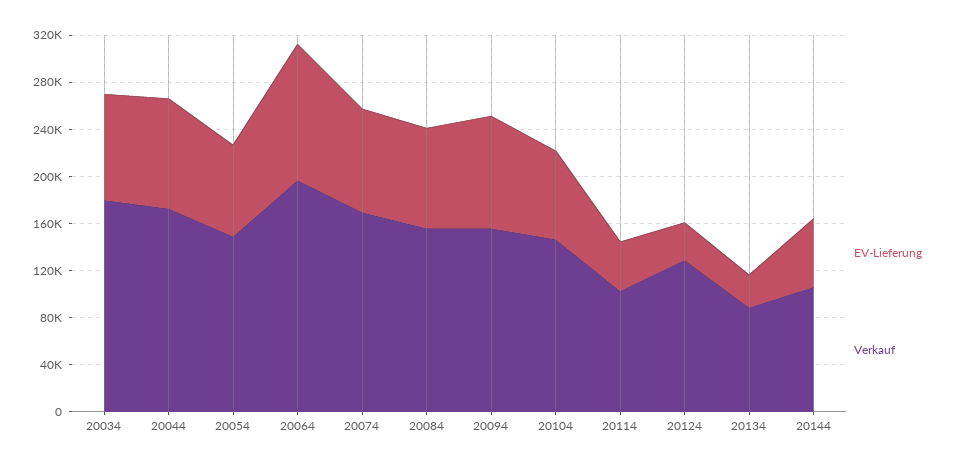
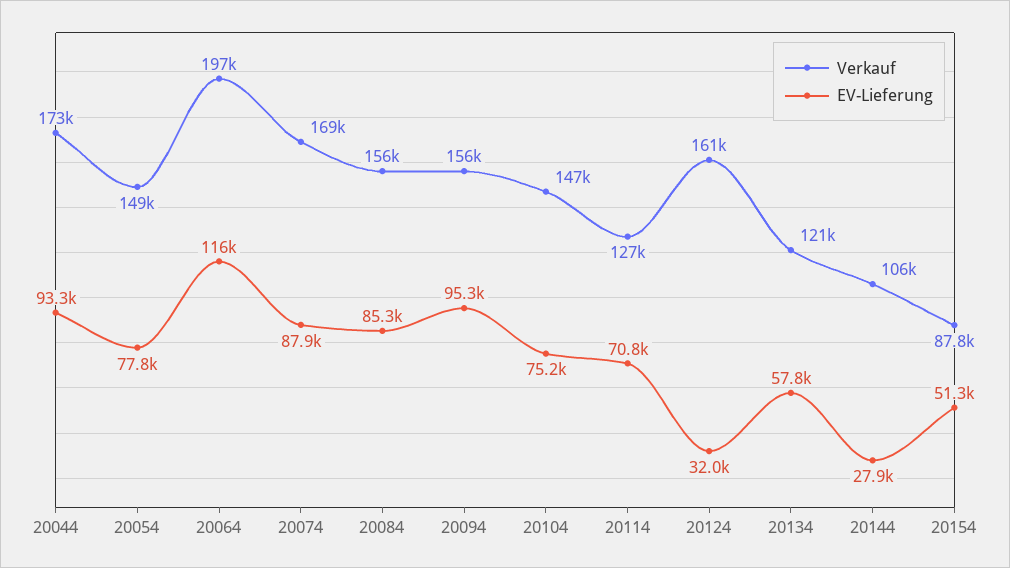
EV-Lieferung, 20034: 90000 -> none
Verkauf, 20034: 180000 -> none
EV-Lieferung, 20114: 40000 -> 70800
Verkauf, 20114: 100000 -> 127000
Verkauf, 20124: 130000 -> 161000
EV-Lieferung, 20134: 30000 -> 57800
Verkauf, 20134: 90000 -> 121000
EV-Lieferung, 20144: 60000 -> 27900
Verkauf, 20154: none -> 87800
EV-Lieferung, 20154: none -> 51300

